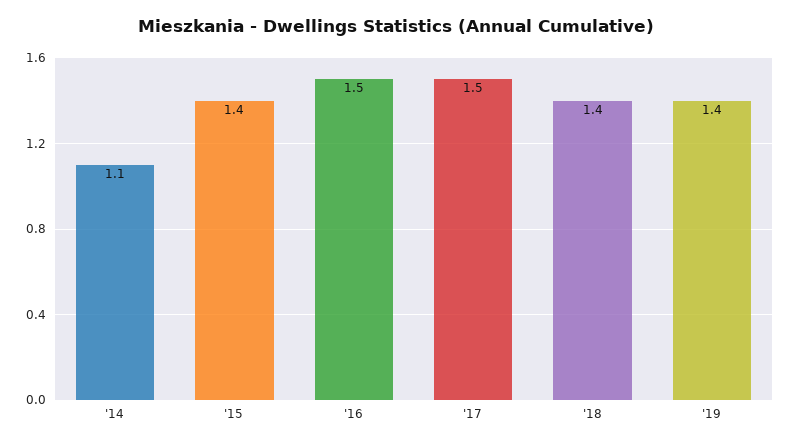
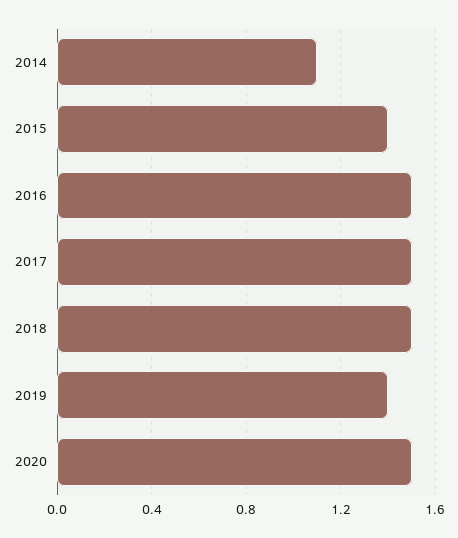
'18: 1.4 -> 1.5
2020: none -> 1.5

